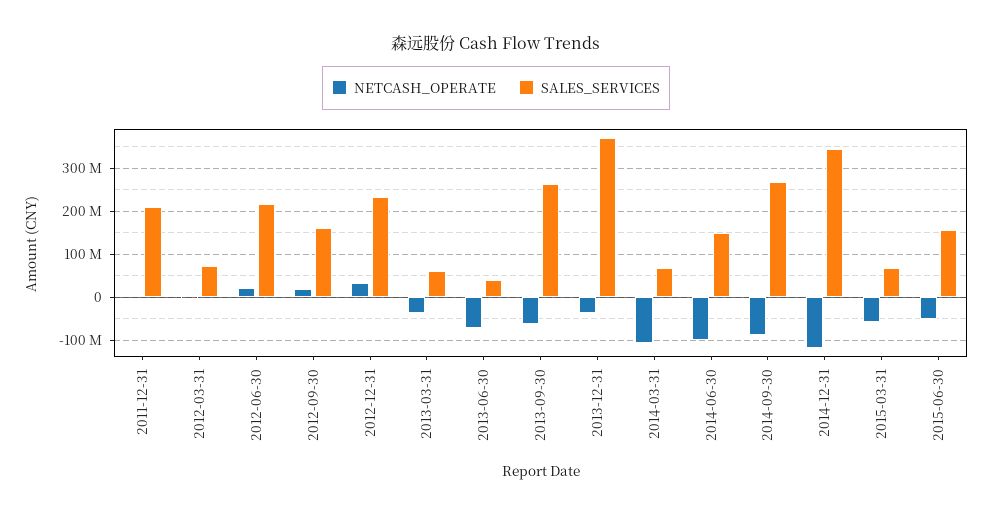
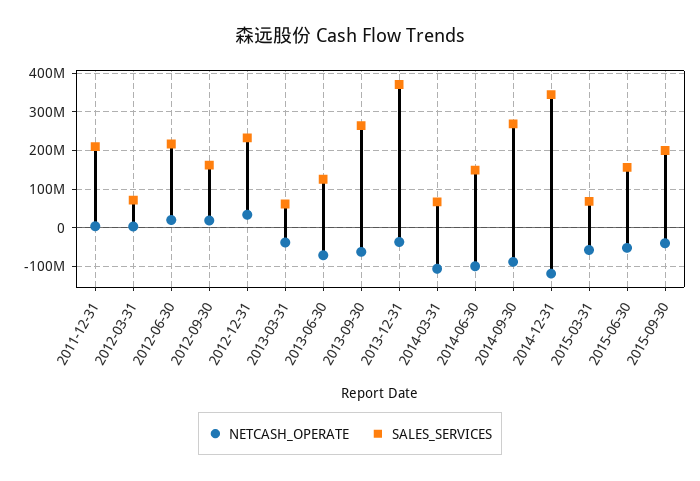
SALES_SERVICES, 2013-06-30: 40000000 -> 120000000
NETCASH_OPERATE, 2015-09-30: none -> -40000000
SALES_SERVICES, 2015-09-30: none -> 200000000

